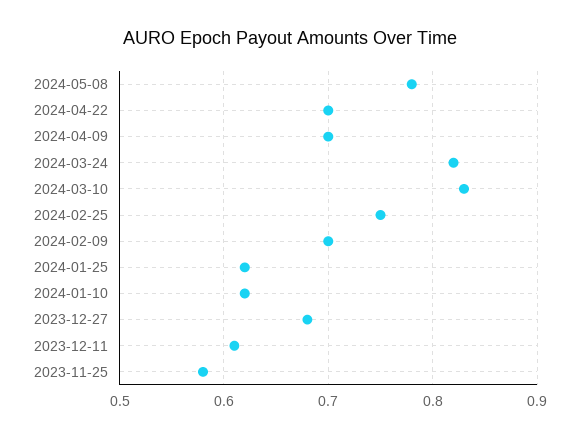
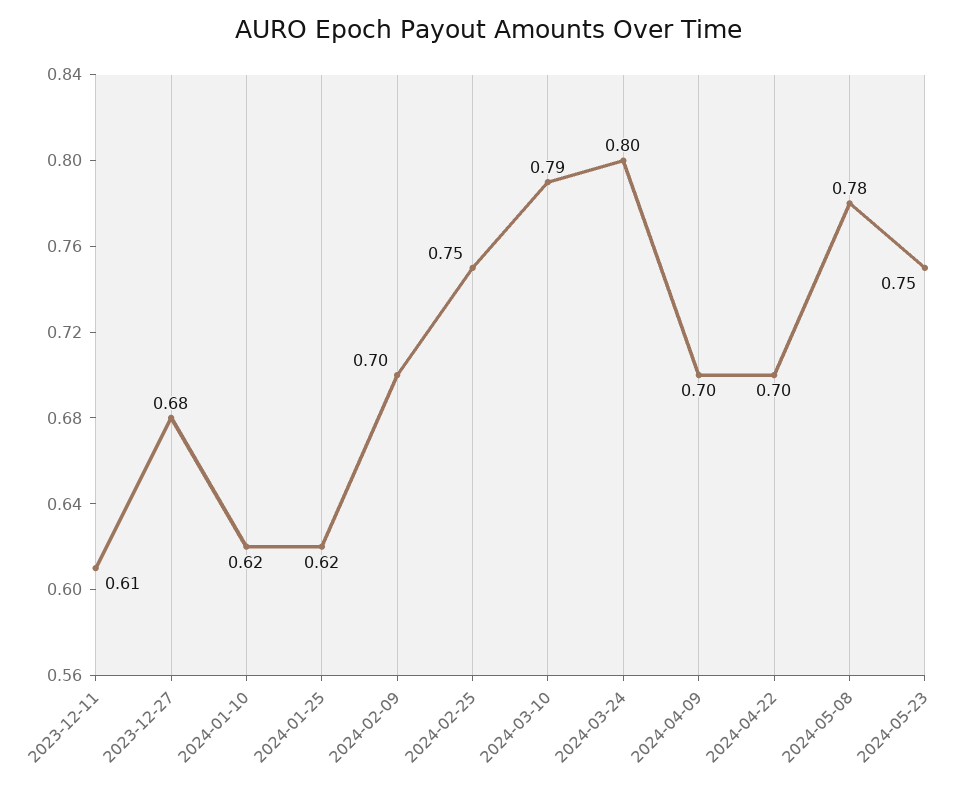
2024-03-24: 0.82 -> 0.8
2024-03-10: 0.83 -> 0.79
2023-11-25: 0.58 -> none
2024-05-23: none -> 0.75

